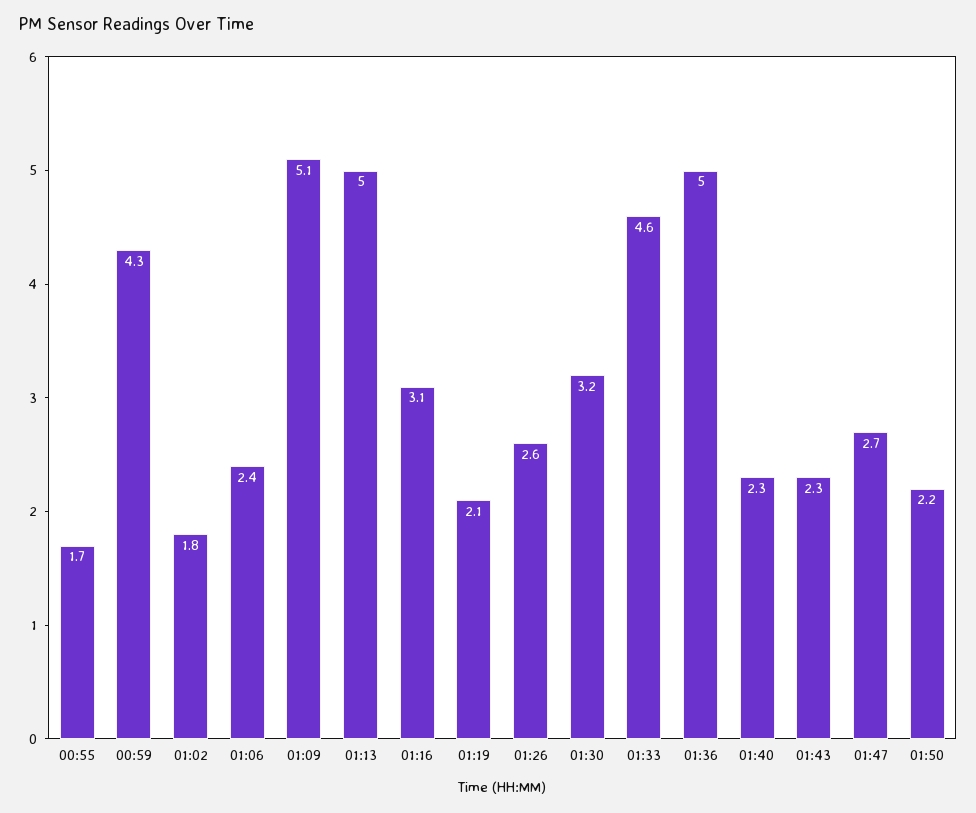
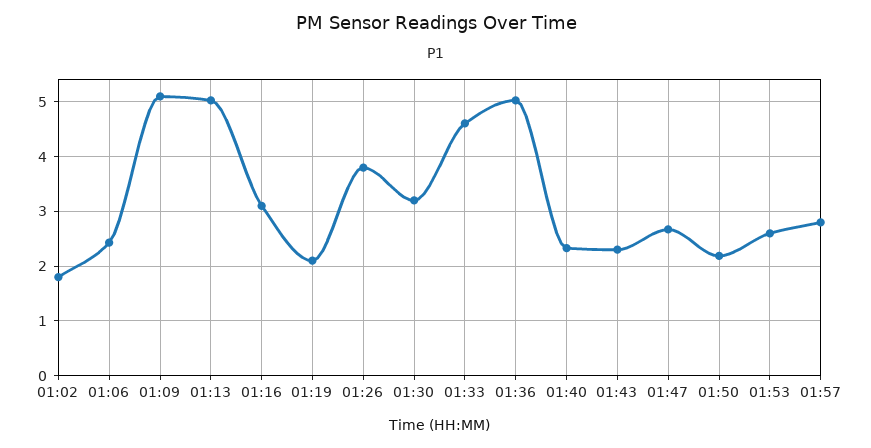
00:55: 1.7 -> none
00:59: 4.3 -> none
01:26: 2.6 -> 3.8
01:53: none -> 2.6
01:57: none -> 2.8

